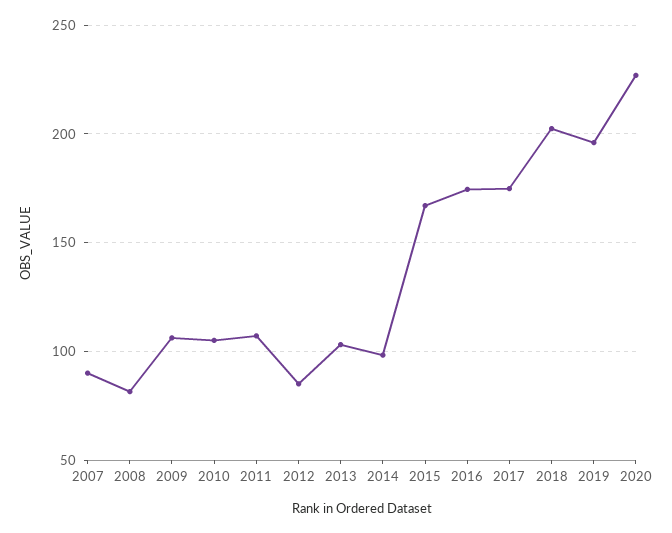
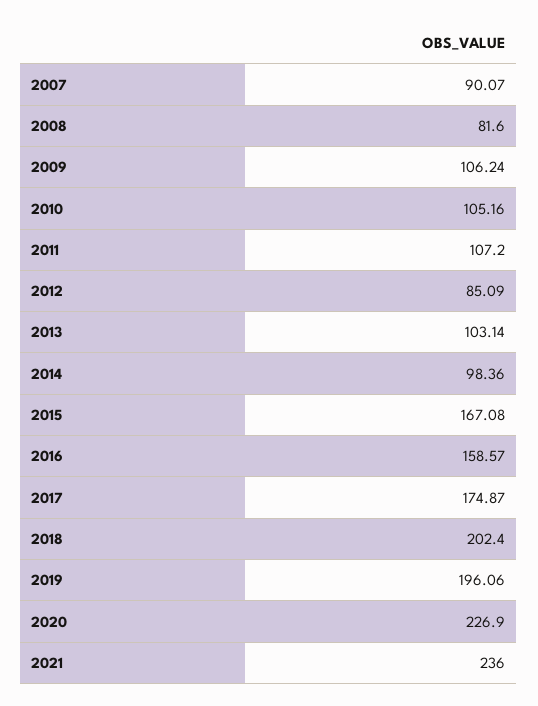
2016: 175 -> 158.57
2021: none -> 236

